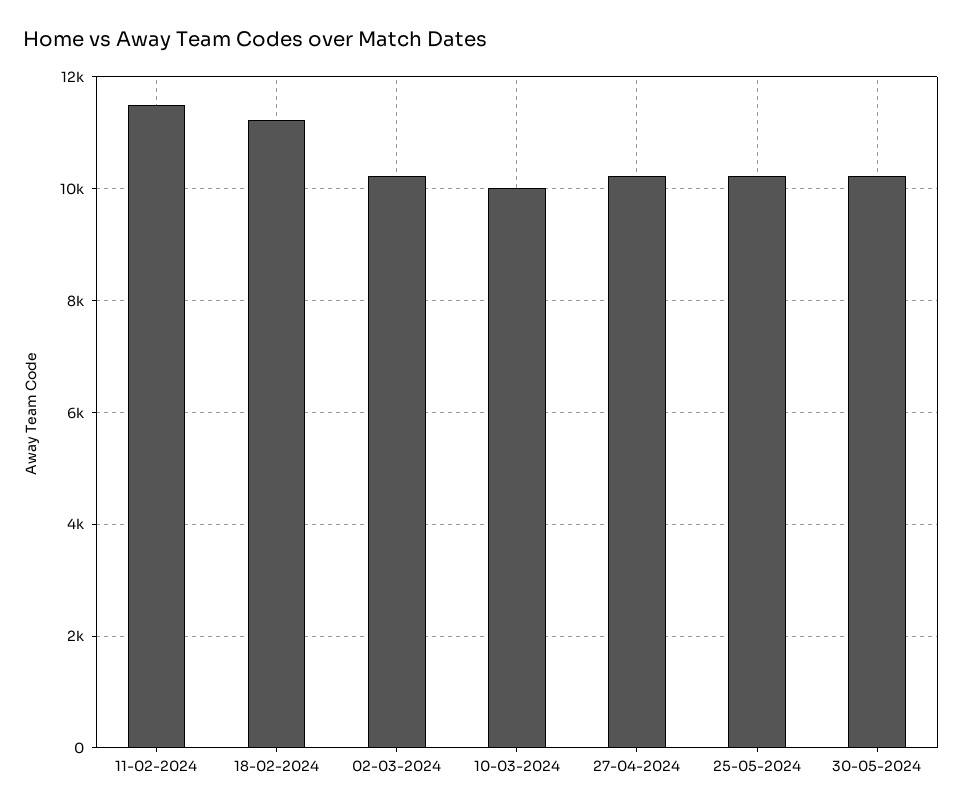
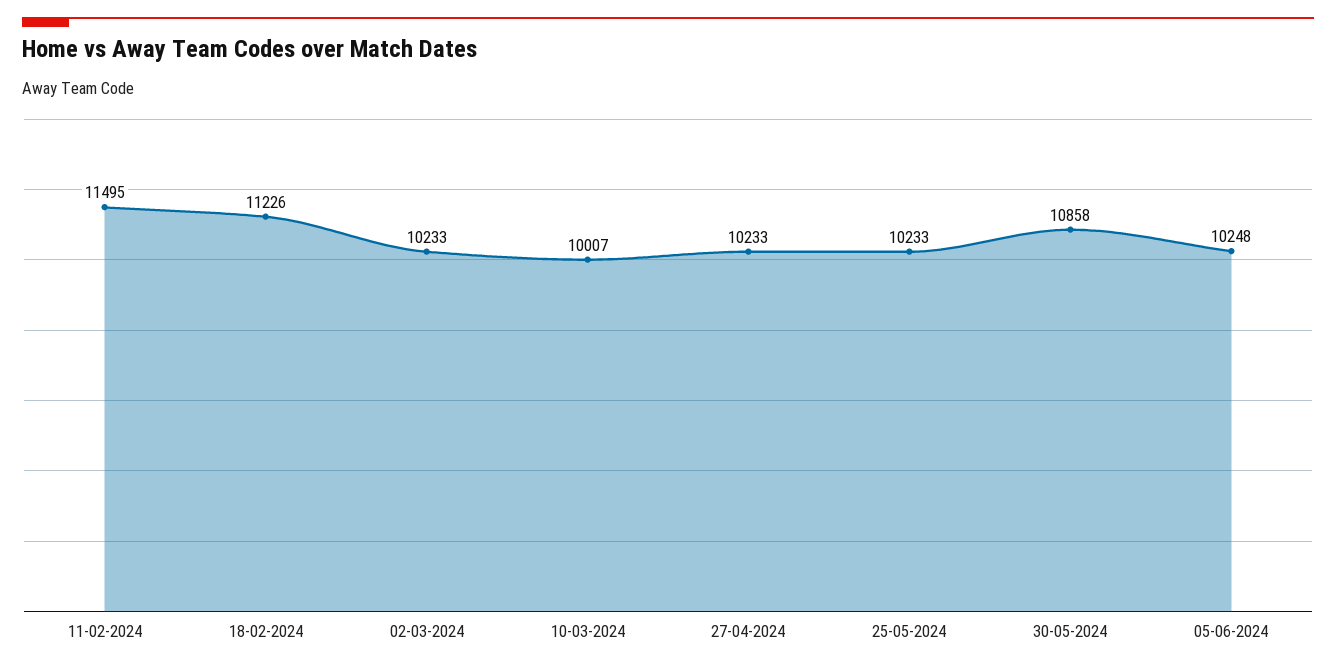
30-05-2024: 10200 -> 10858
05-06-2024: none -> 10248

